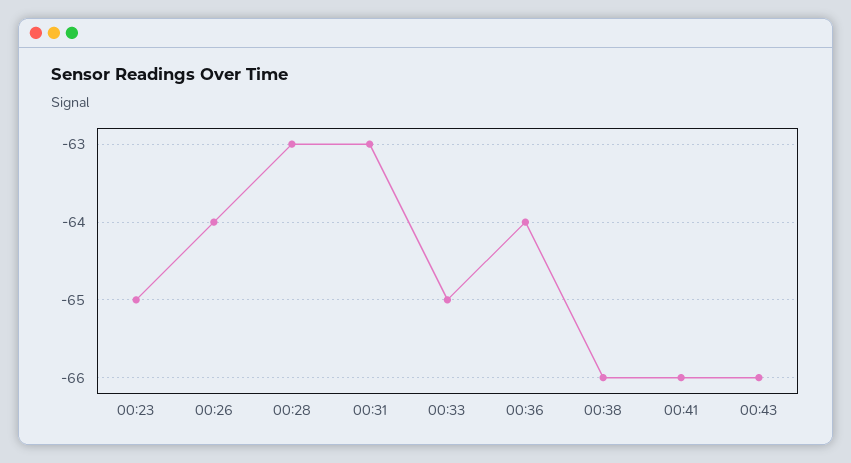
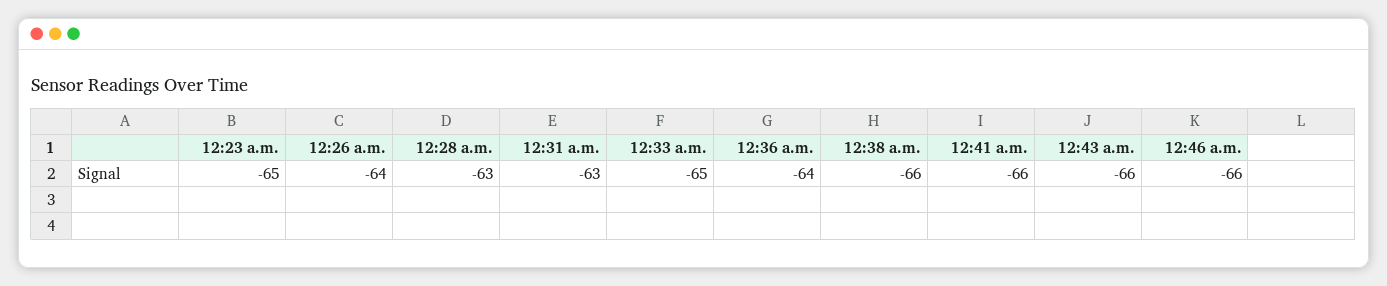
12:46 a.m.: none -> -66

